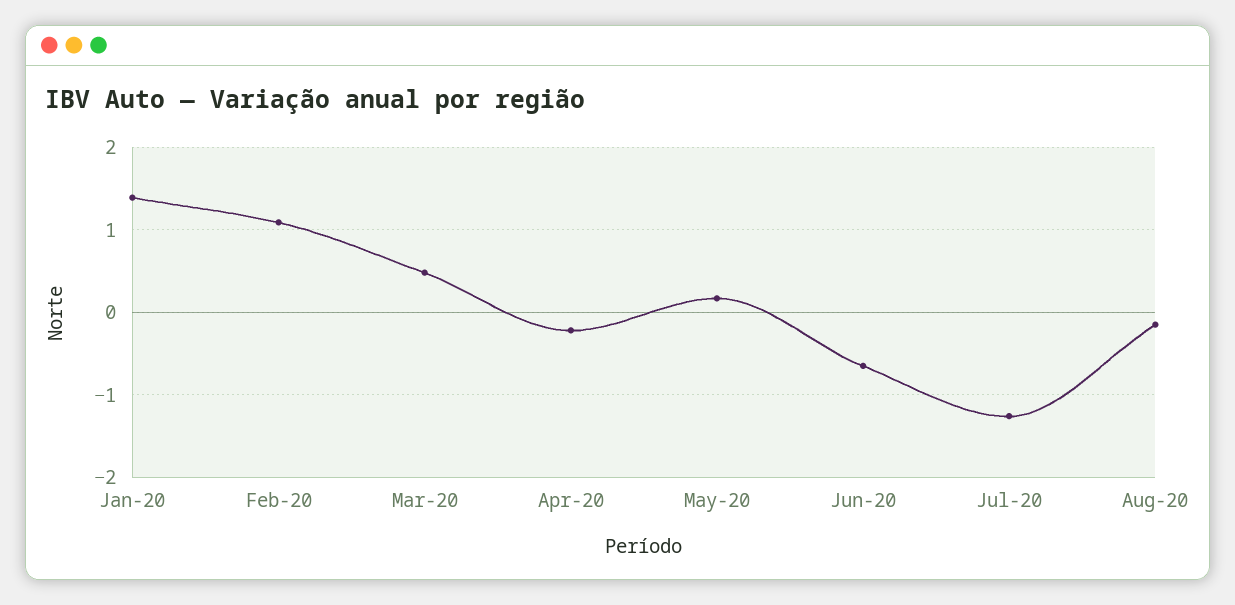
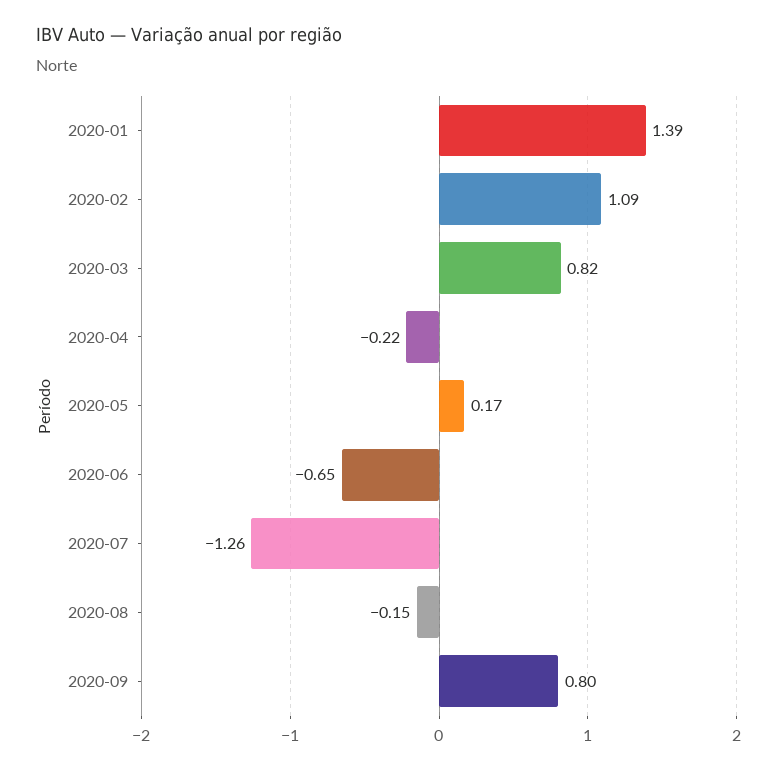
Mar-20: 0.5 -> 0.82
2020-09: none -> 0.8

